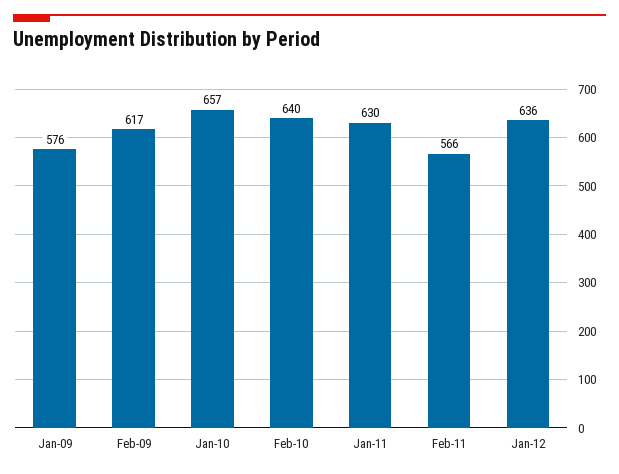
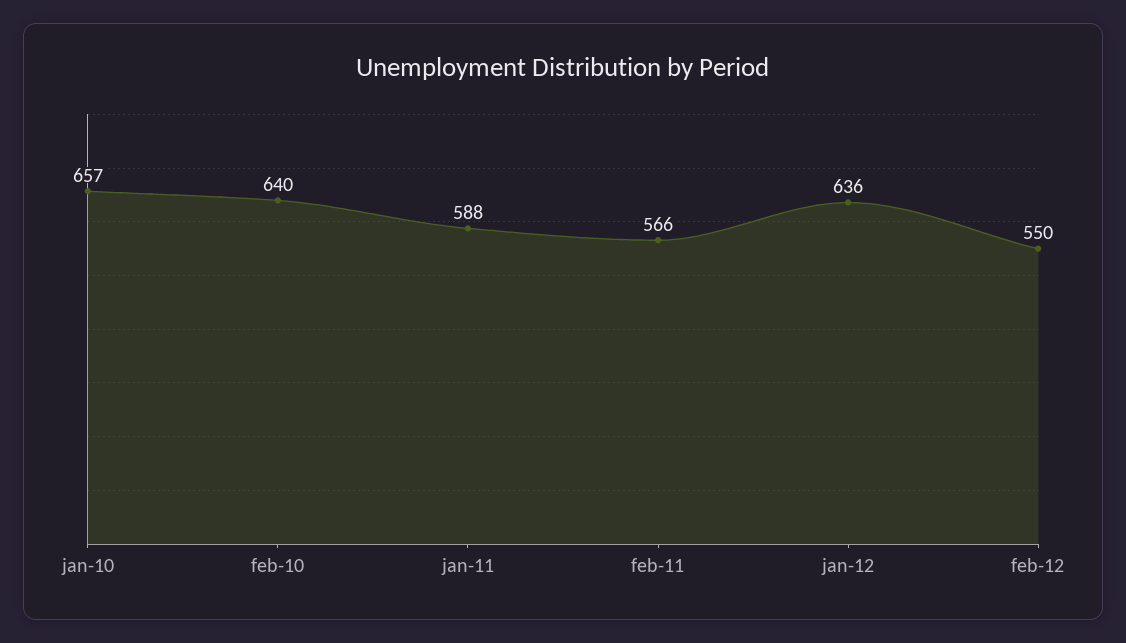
Jan-09: 576 -> none
Feb-09: 617 -> none
Jan-11: 630 -> 588
feb-12: none -> 550

